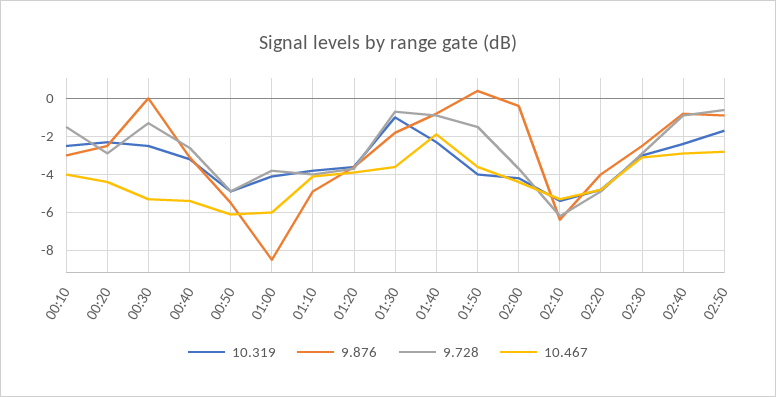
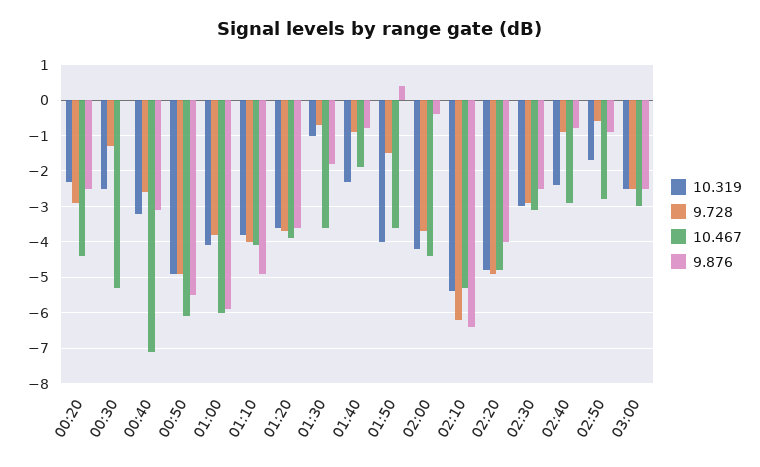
10.319, 00:10: -2.5 -> none
9.876, 00:10: -3 -> none
9.728, 00:10: -1.5 -> none
10.467, 00:10: -4 -> none
10.467, 00:40: -5.5 -> -7
9.876, 01:00: -8.5 -> -6
10.319, 03:00: none -> -2.5
9.728, 03:00: none -> -2.5
10.467, 03:00: none -> -3
9.876, 03:00: none -> -2.5

